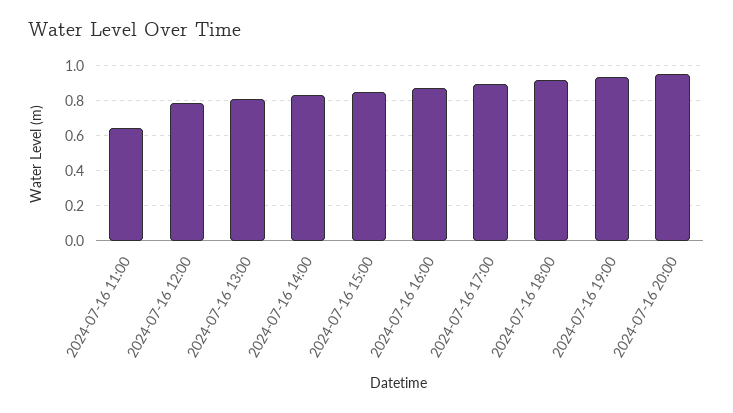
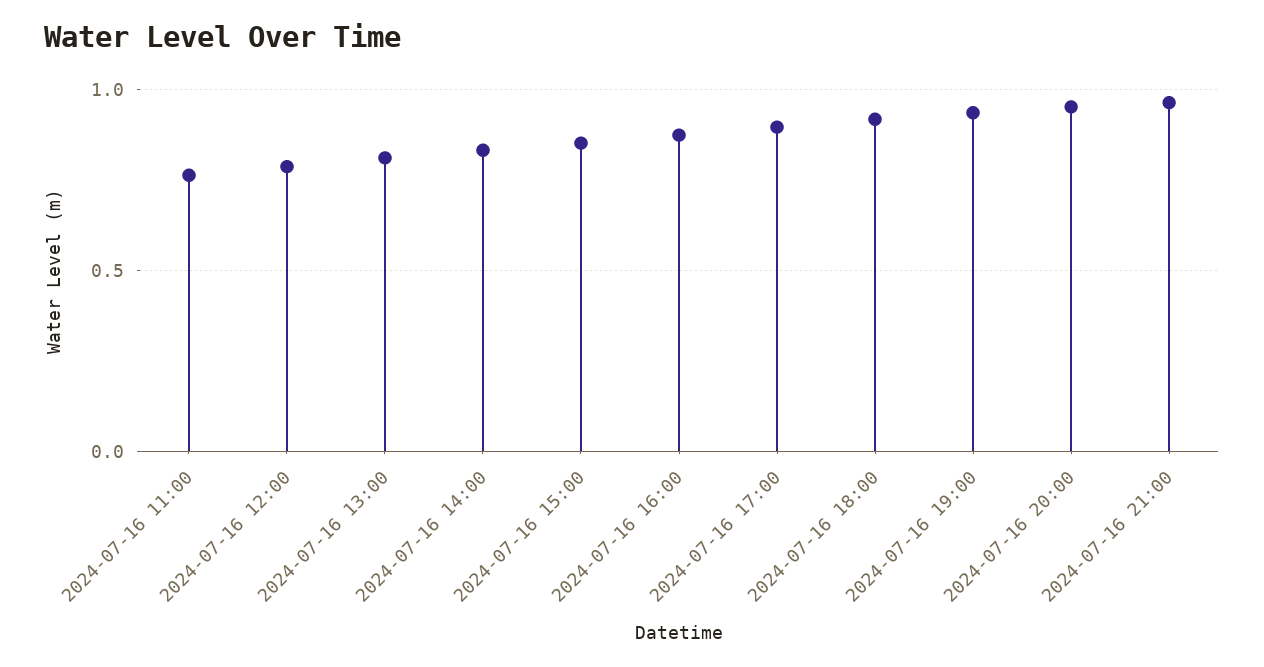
2024-07-16 11:00: 0.65 -> 0.75
2024-07-16 21:00: none -> 0.95

